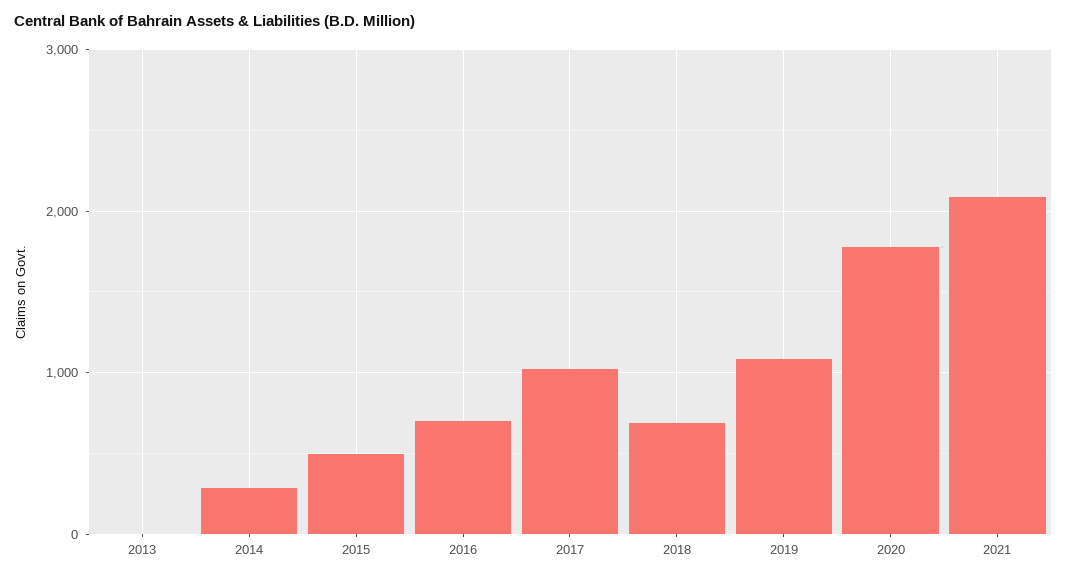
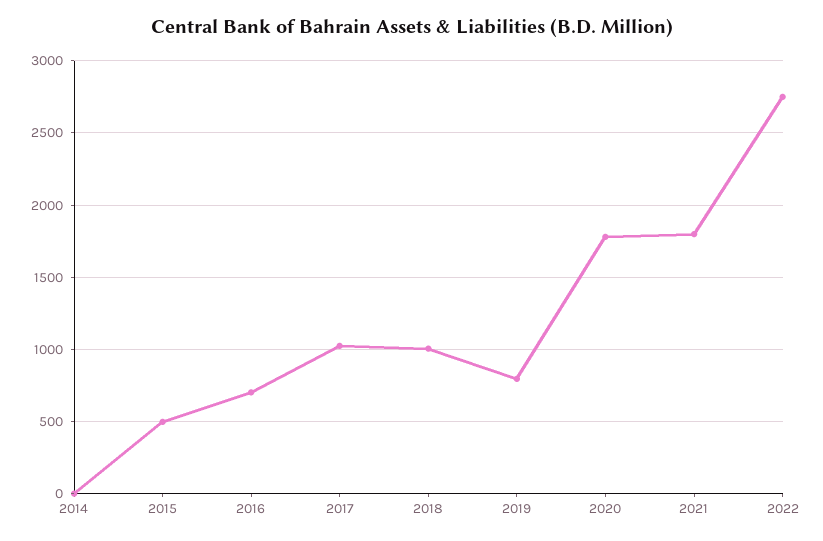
2013: 0 -> none
2014: 300 -> 0
2018: 700 -> 1000
2019: 1100 -> 800
2021: 2100 -> 1800
2022: none -> 2750

